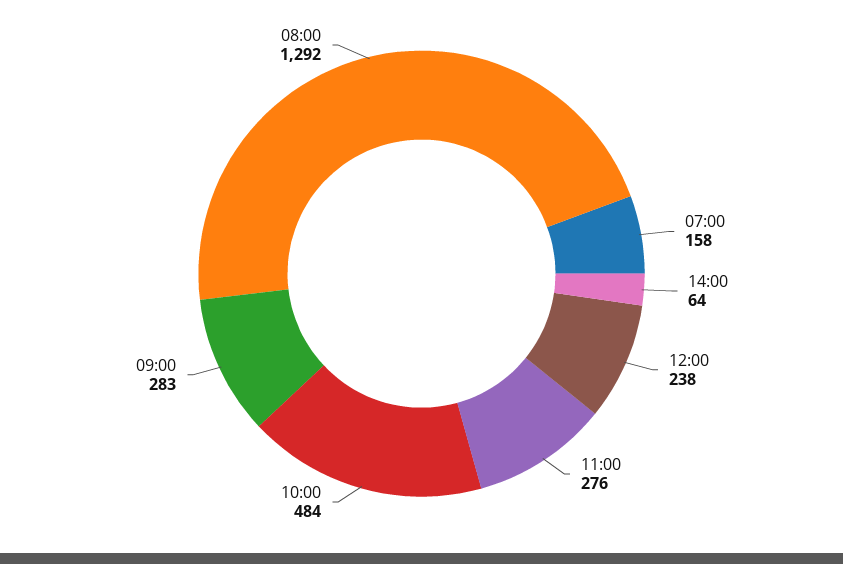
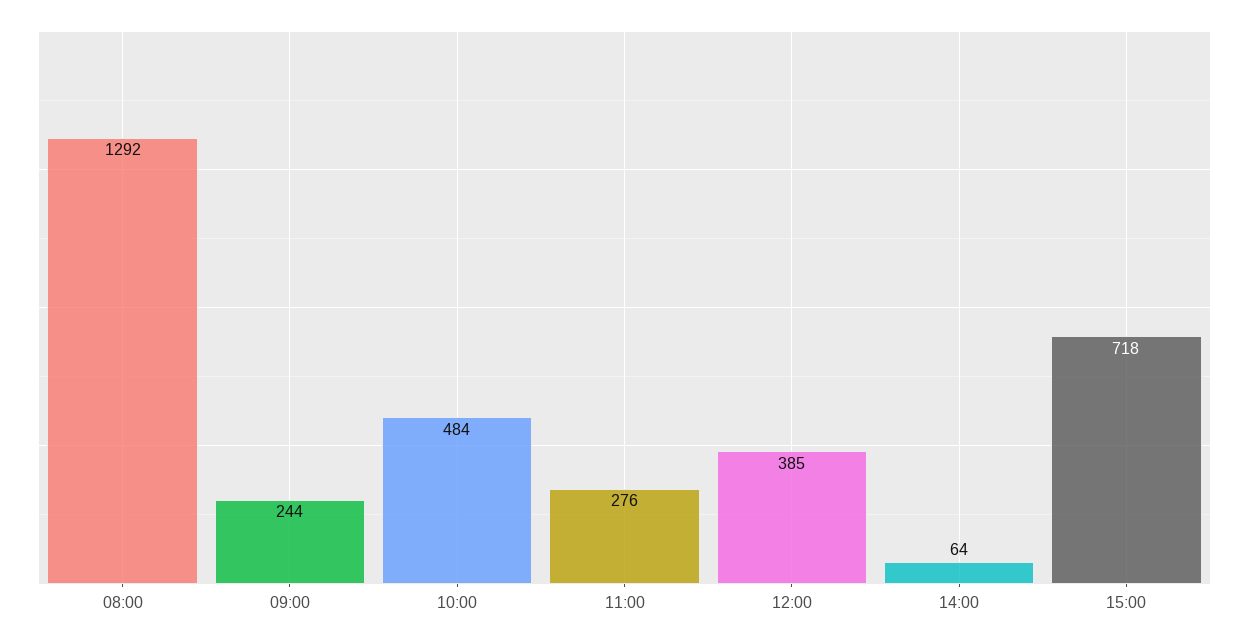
07:00: 158 -> none
12:00: 238 -> 385
09:00: 283 -> 244
15:00: none -> 718

